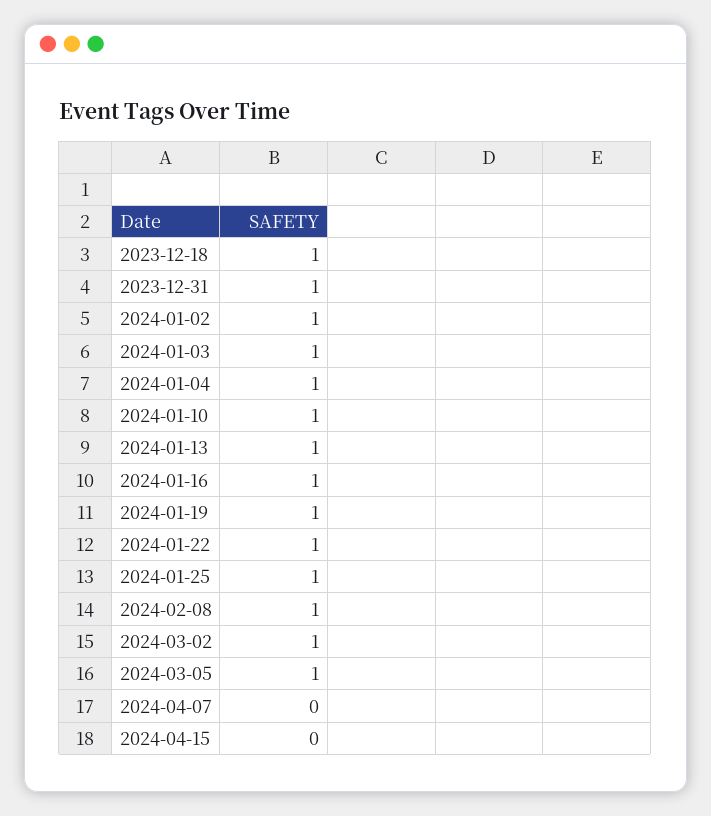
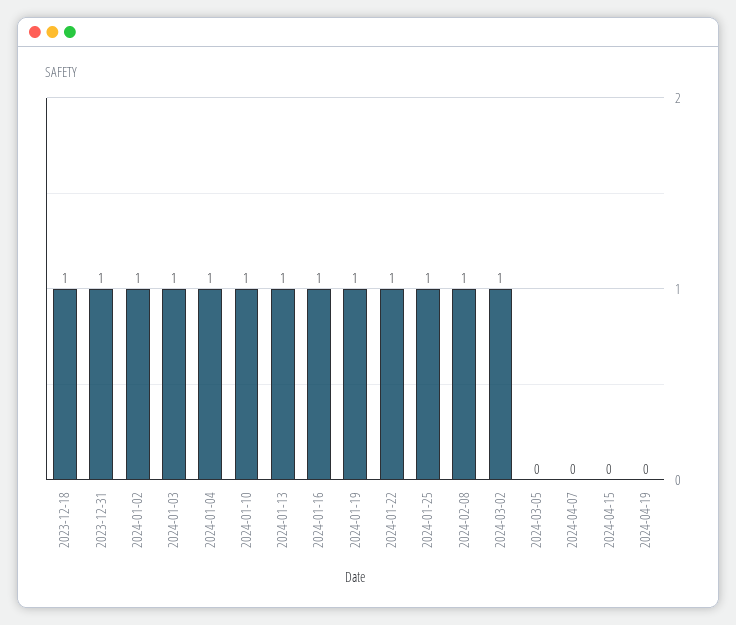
2024-03-05: 1 -> 0
2024-04-19: none -> 0

